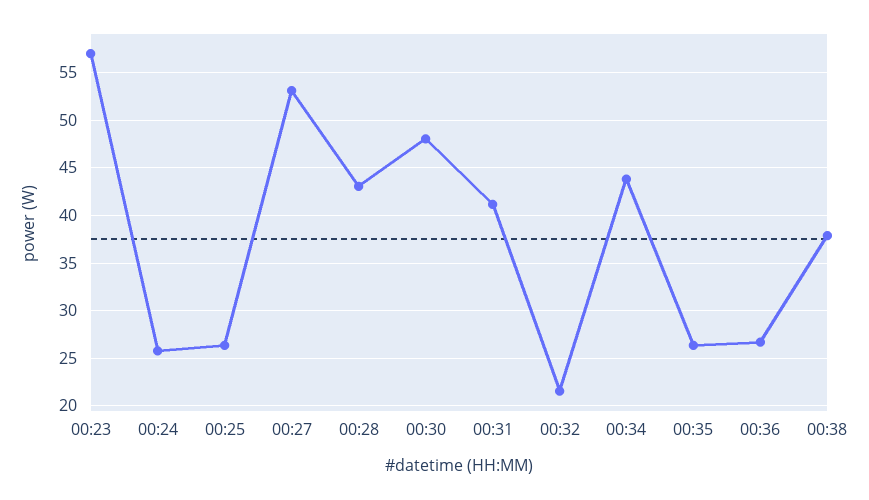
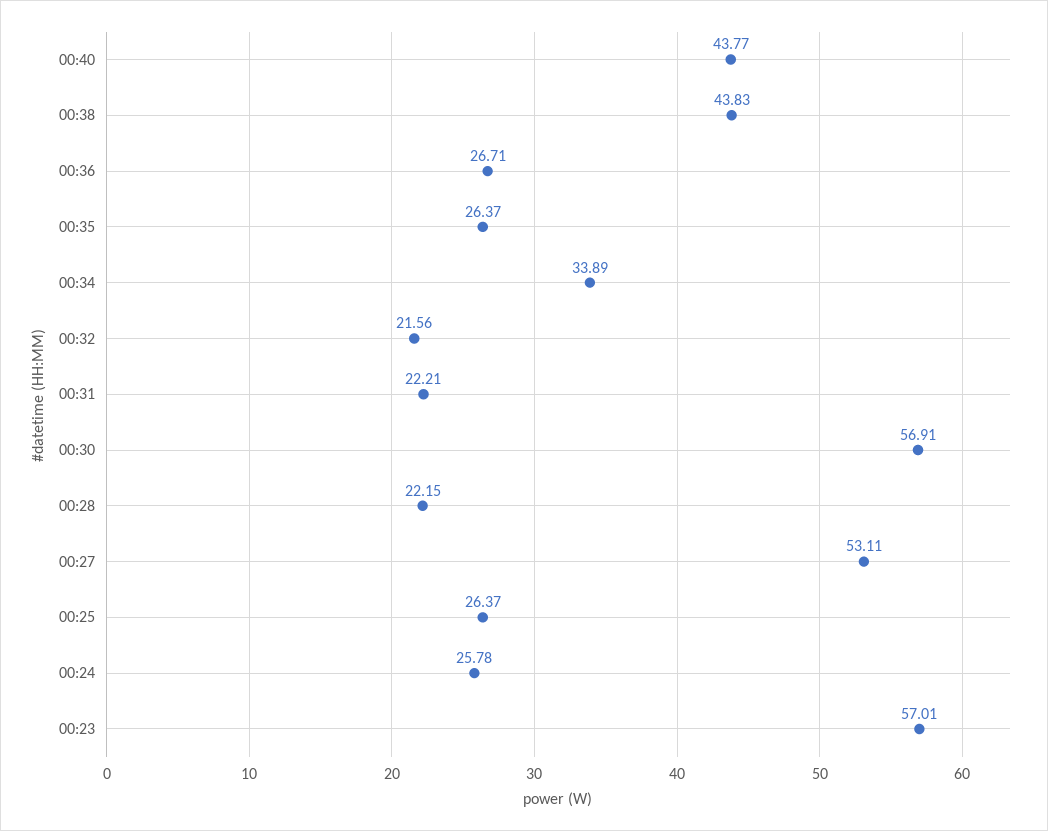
00:28: 43 -> 22.15
00:30: 48 -> 56.91
00:31: 41 -> 22.21
00:34: 44 -> 33.89
00:38: 38 -> 43.83
00:40: none -> 43.77

